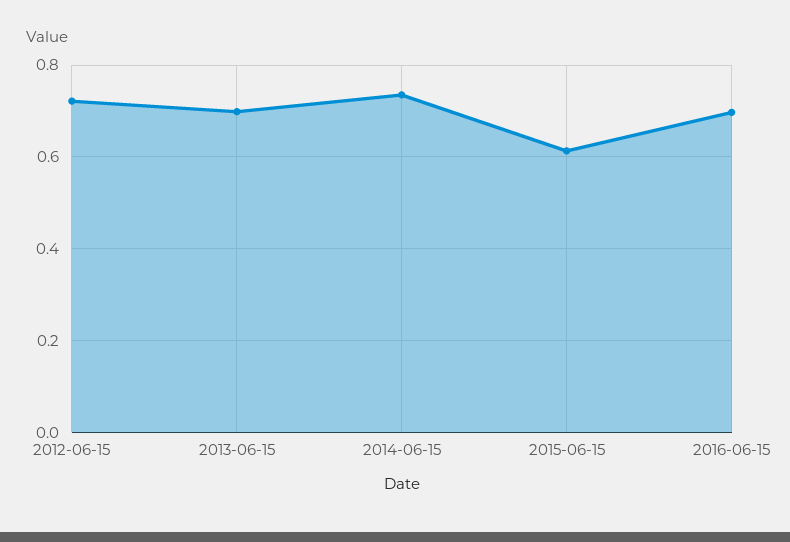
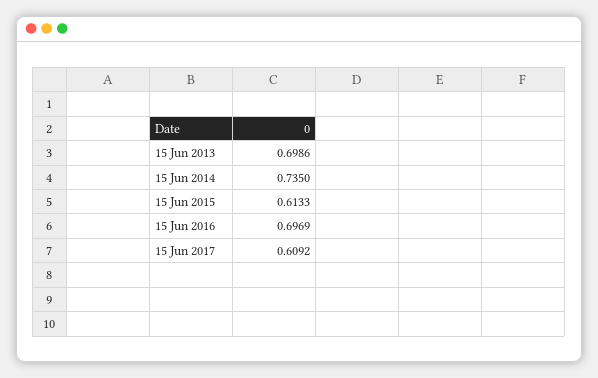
2012-06-15: 0.72 -> none
15 Jun 2017: none -> 0.6092

